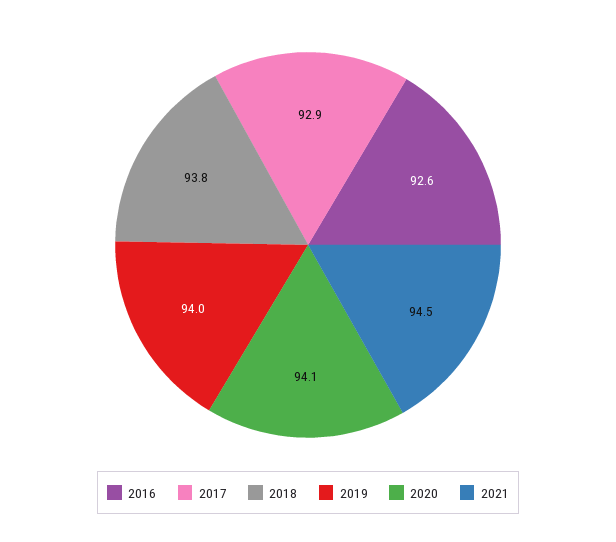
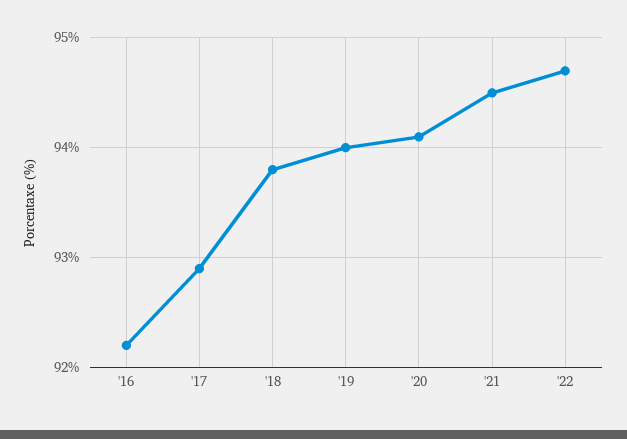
2016: 92.6 -> 92.2
'22: none -> 94.7

